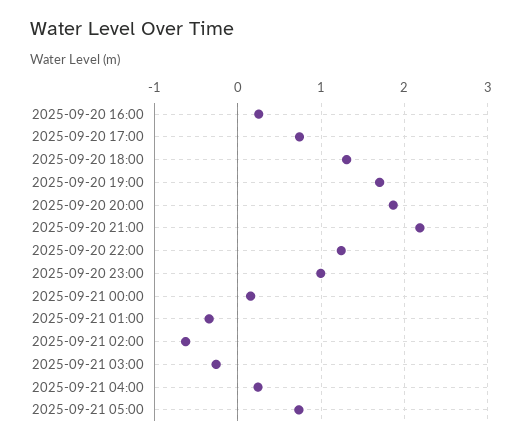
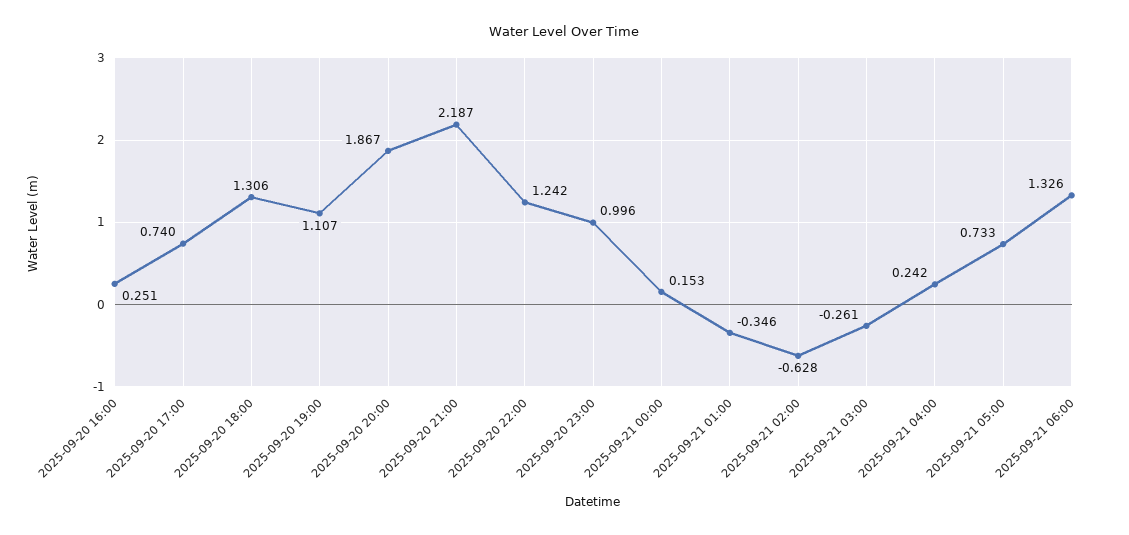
2025-09-20 19:00: 1.7 -> 1.107
2025-09-21 06:00: none -> 1.326

